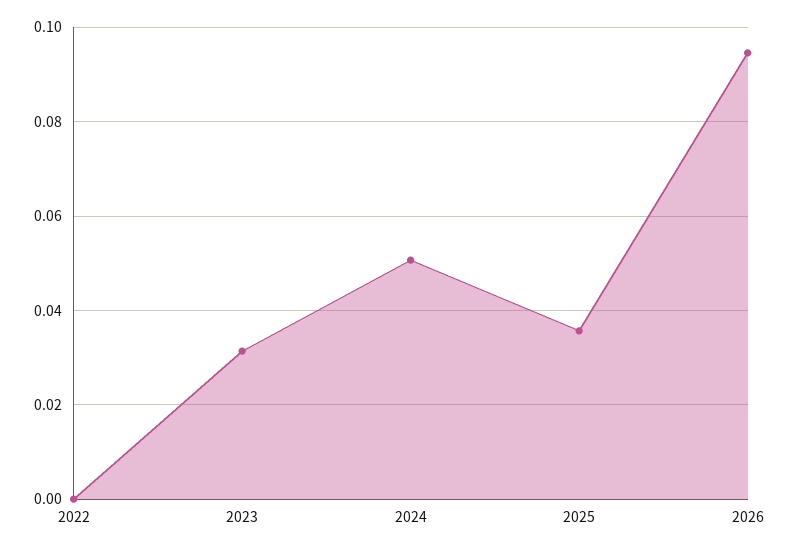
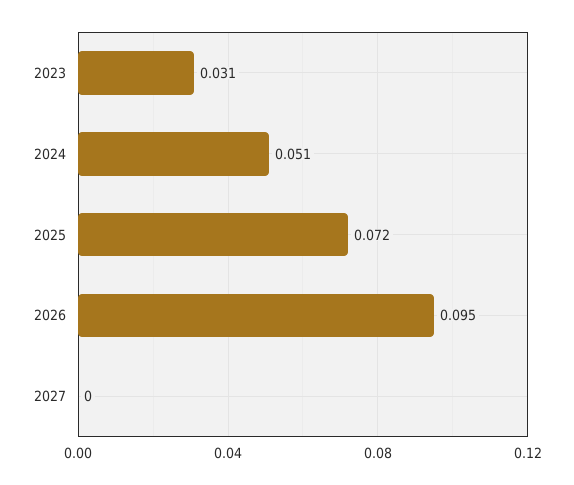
2022: 0 -> none
2025: 0.036 -> 0.072
2027: none -> 0

